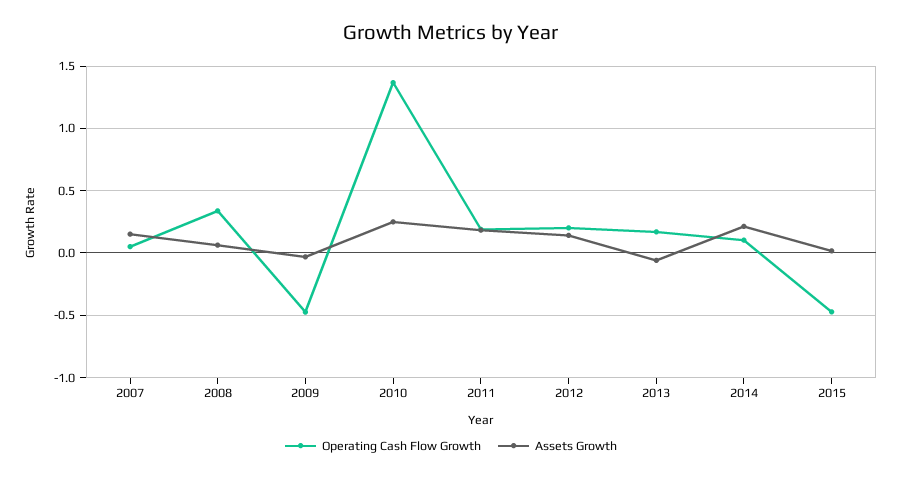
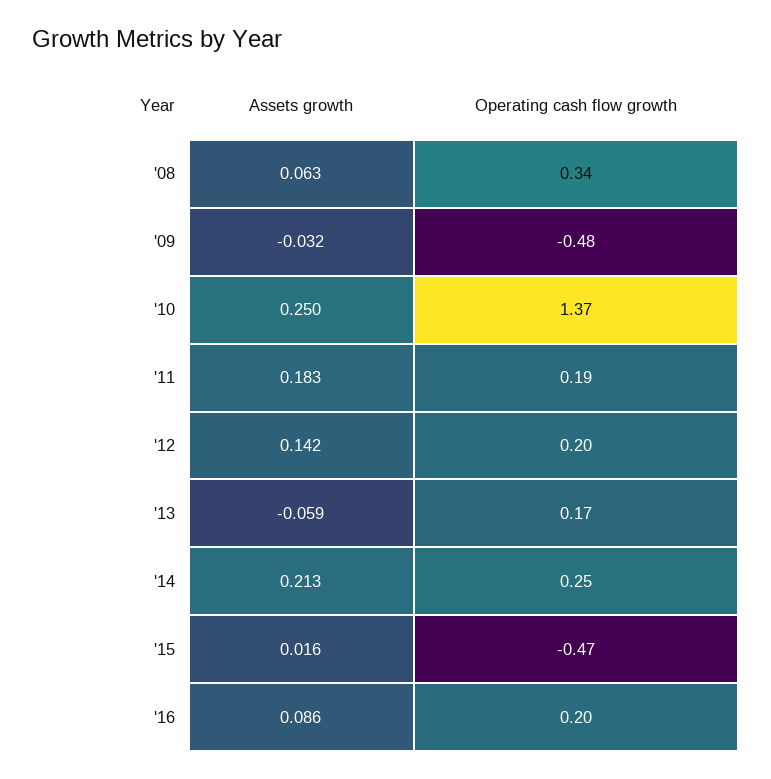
Operating Cash Flow Growth, 2007: 0.05 -> none
Assets Growth, 2007: 0.15 -> none
Operating Cash Flow Growth, 2014: 0.1 -> 0.25
Assets Growth, '16: none -> 0.086
Operating Cash Flow Growth, '16: none -> 0.2

